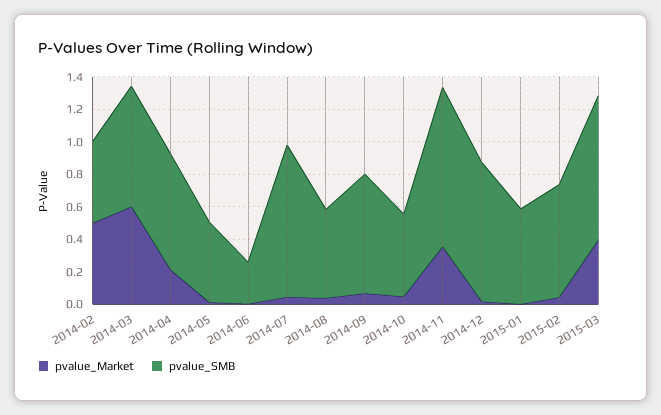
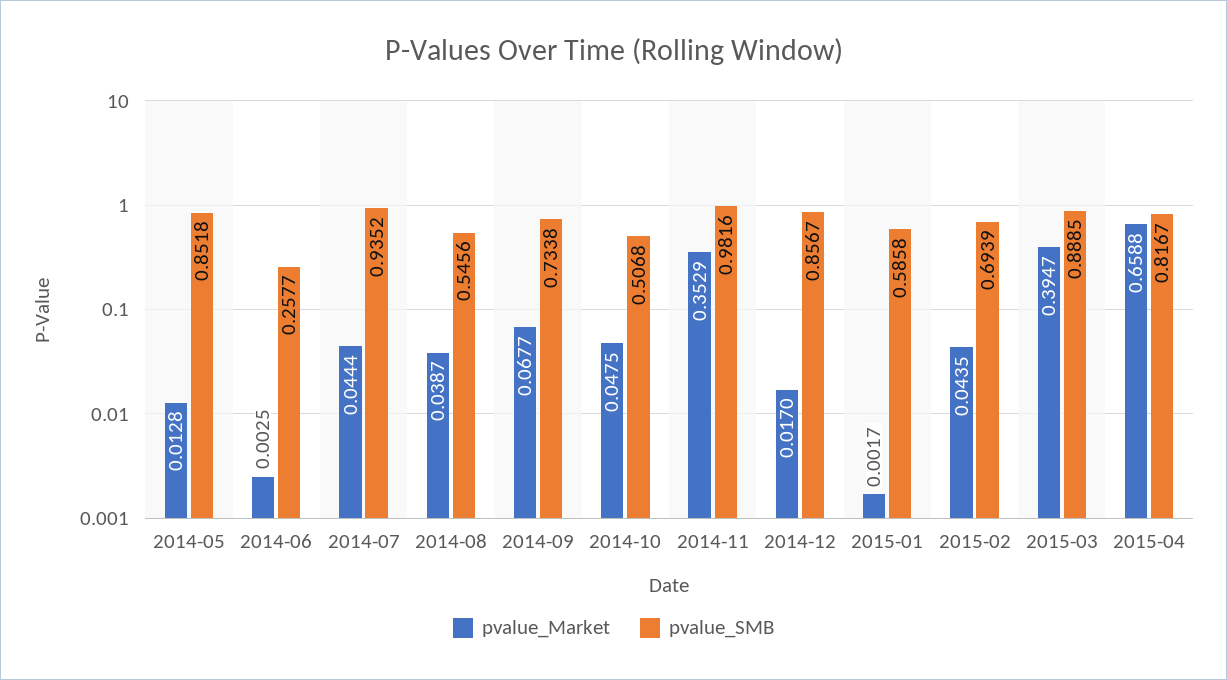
pvalue_Market, 2014-02: 0.5 -> none
pvalue_SMB, 2014-02: 0.5 -> none
pvalue_Market, 2014-03: 0.6 -> none
pvalue_SMB, 2014-03: 0.75 -> none
pvalue_Market, 2014-04: 0.2 -> none
pvalue_SMB, 2014-04: 0.7 -> none
pvalue_SMB, 2014-05: 0.5 -> 0.8518
pvalue_Market, 2015-04: none -> 0.6588
pvalue_SMB, 2015-04: none -> 0.8167

